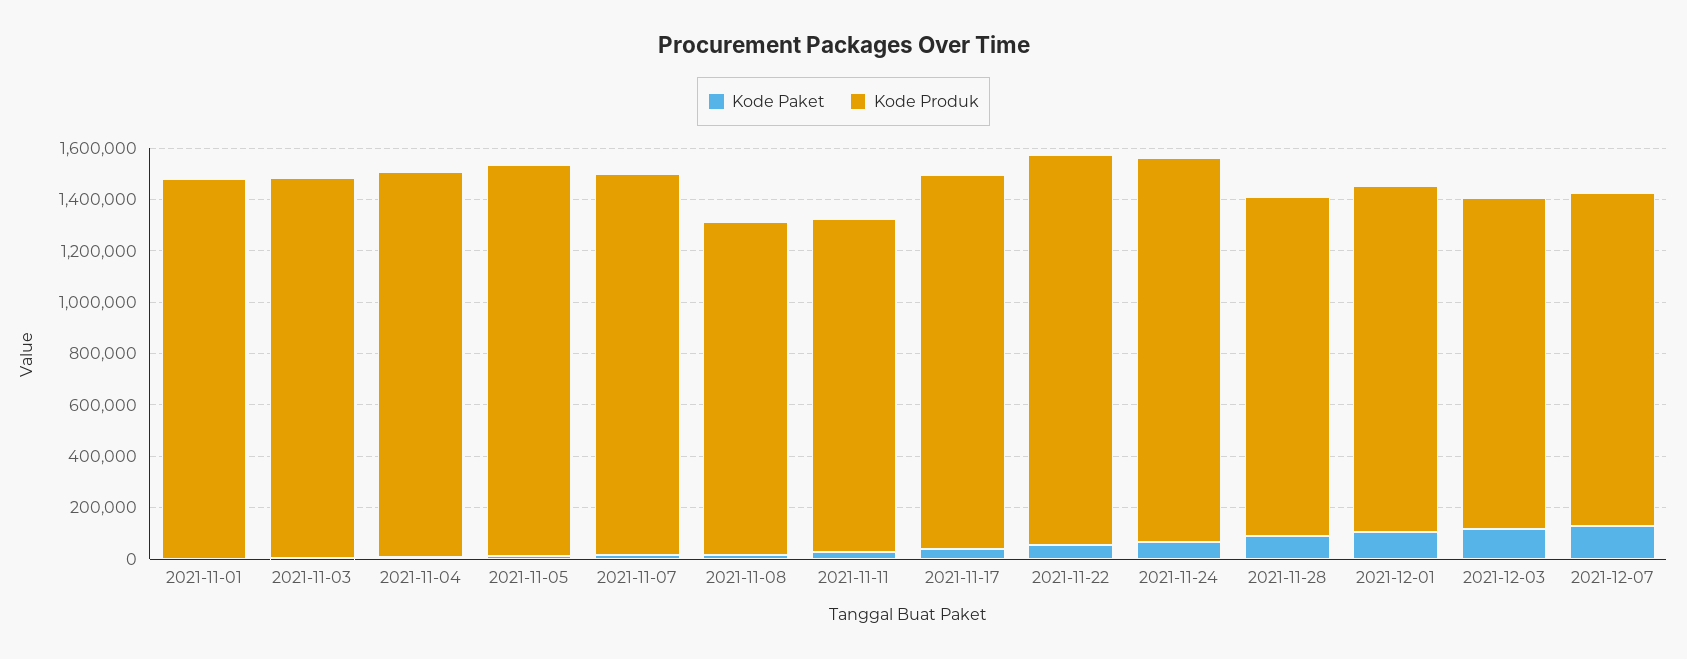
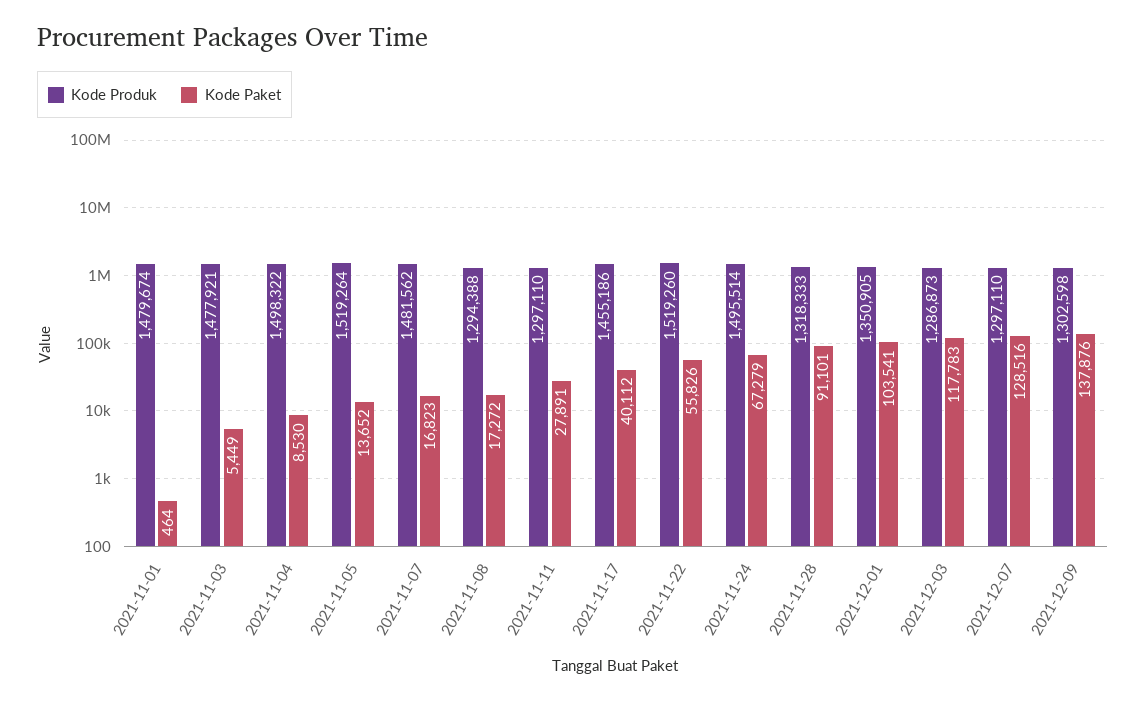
Kode Produk, 2021-12-09: none -> 1302598
Kode Paket, 2021-12-09: none -> 137876

